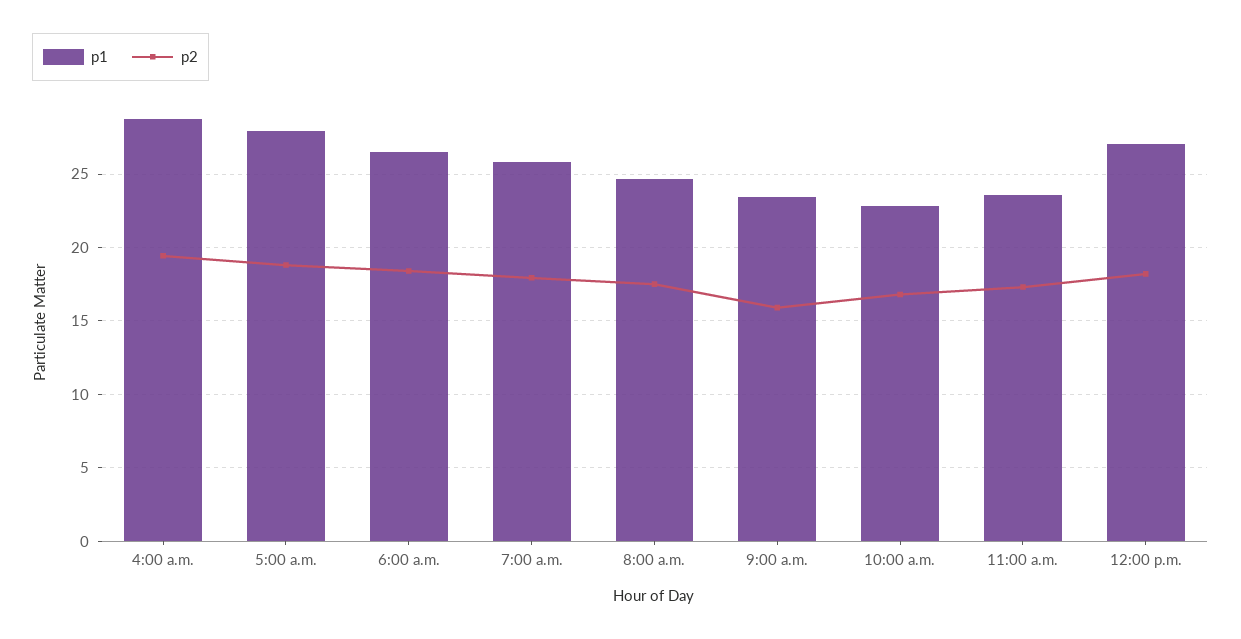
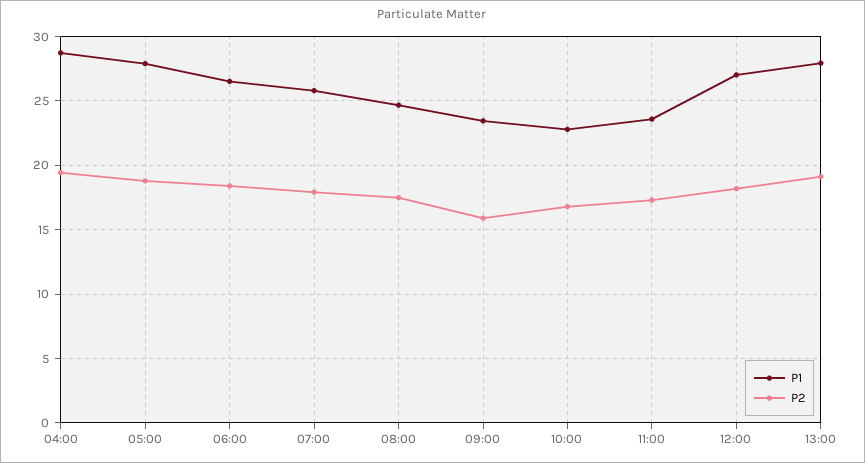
p1, 13:00: none -> 28
p2, 13:00: none -> 19

